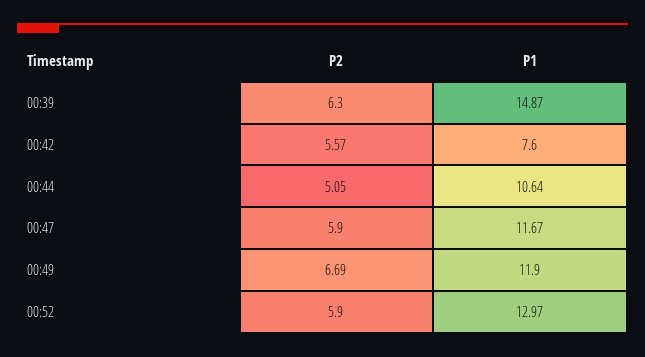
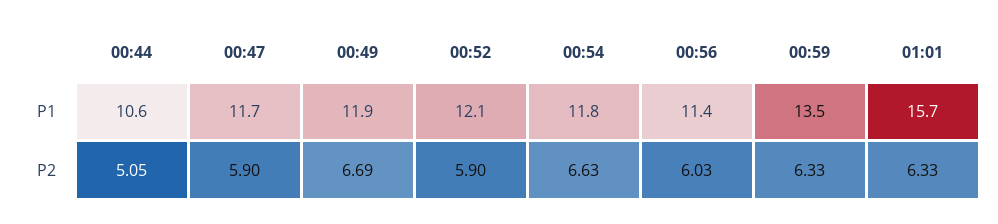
P2, 00:39: 6.3 -> none
P1, 00:39: 14.87 -> none
P2, 00:42: 5.57 -> none
P1, 00:42: 7.6 -> none
P1, 00:52: 12.97 -> 12.1
P1, 00:54: none -> 11.8
P1, 00:56: none -> 11.4
P1, 00:59: none -> 13.5
P1, 01:01: none -> 15.7
P2, 00:54: none -> 6.63
P2, 00:56: none -> 6.03
P2, 00:59: none -> 6.33
P2, 01:01: none -> 6.33

